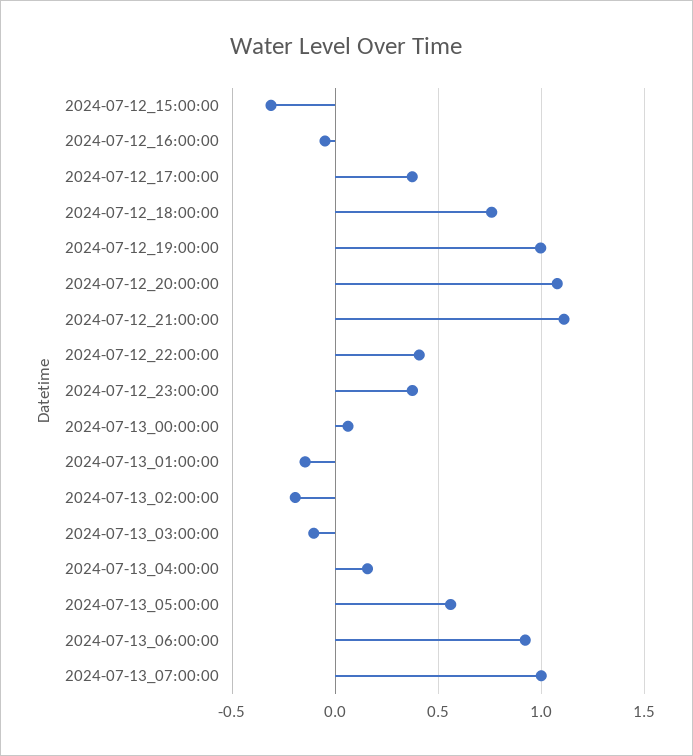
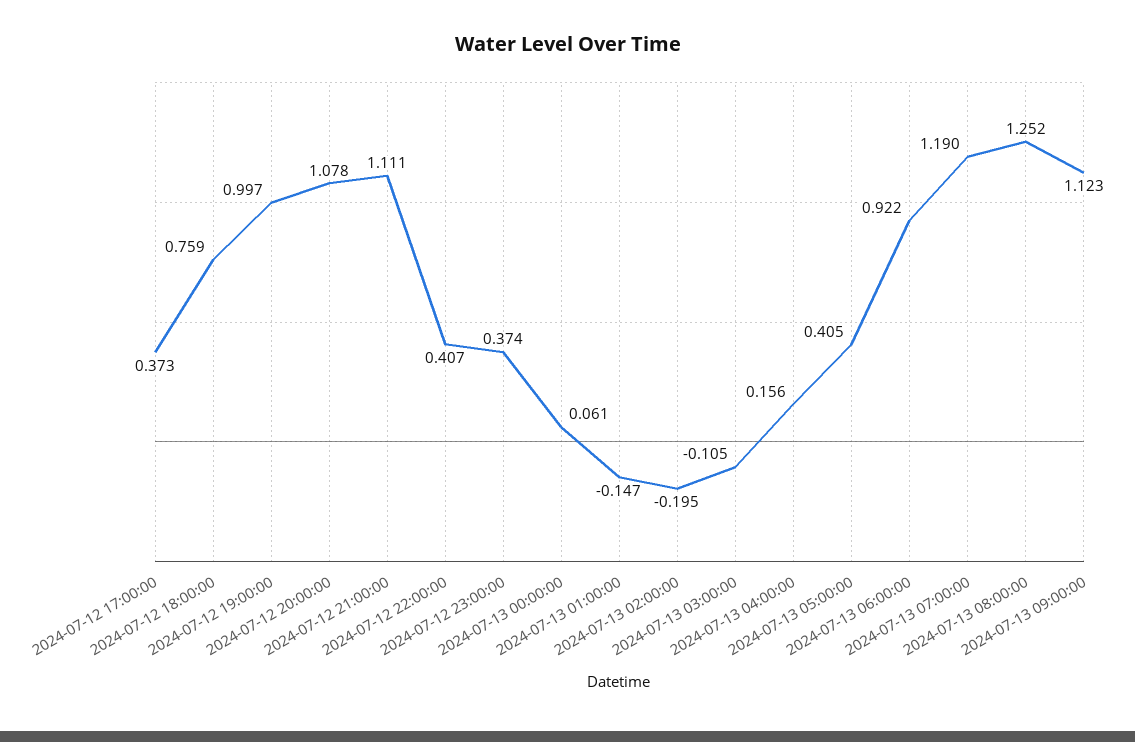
2024-07-12_15:00:00: -0.3 -> none
2024-07-12_16:00:00: -0.05 -> none
2024-07-13_05:00:00: 0.55 -> 0.405
2024-07-13_07:00:00: 1 -> 1.19
2024-07-13 08:00:00: none -> 1.252
2024-07-13 09:00:00: none -> 1.123

